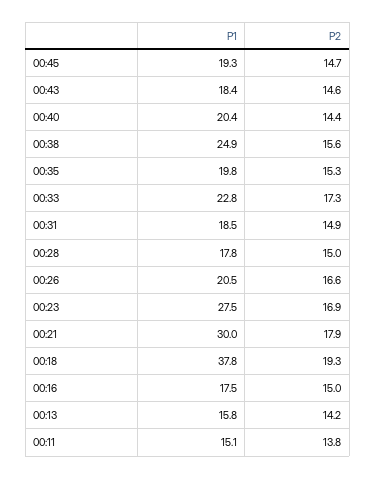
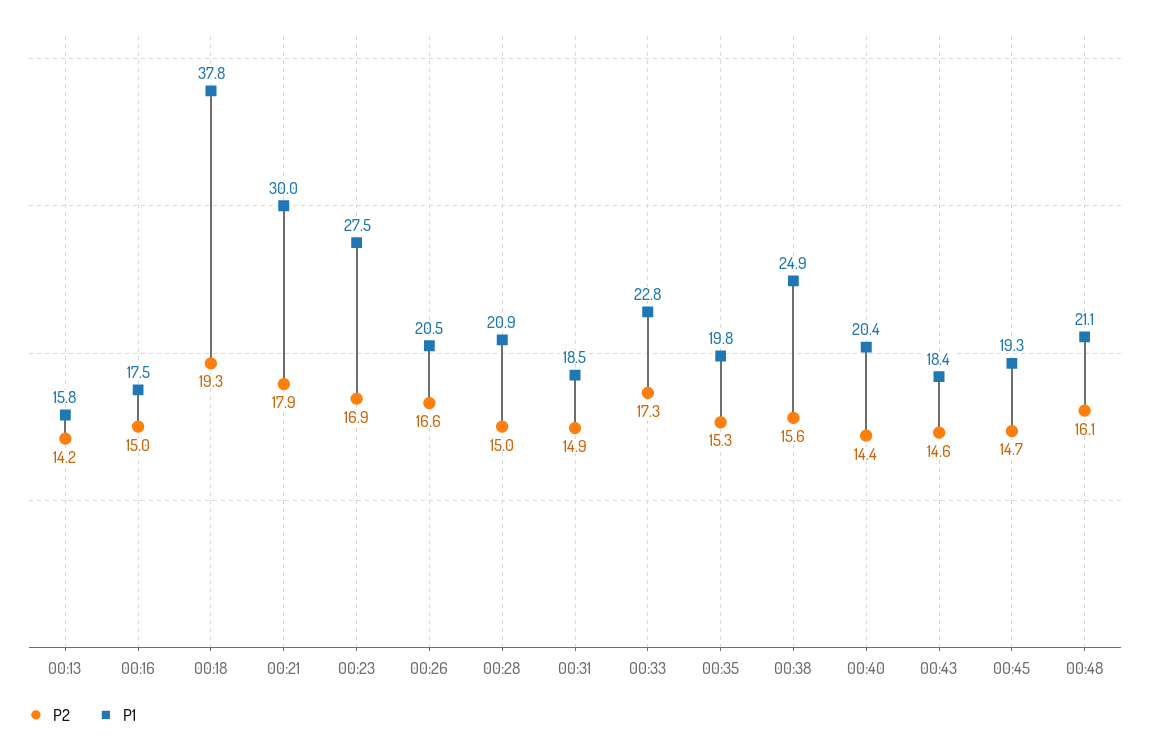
P1, 00:28: 17.8 -> 20.9
P1, 00:11: 15.1 -> none
P2, 00:11: 13.8 -> none
P2, 00:48: none -> 16.1
P1, 00:48: none -> 21.1

